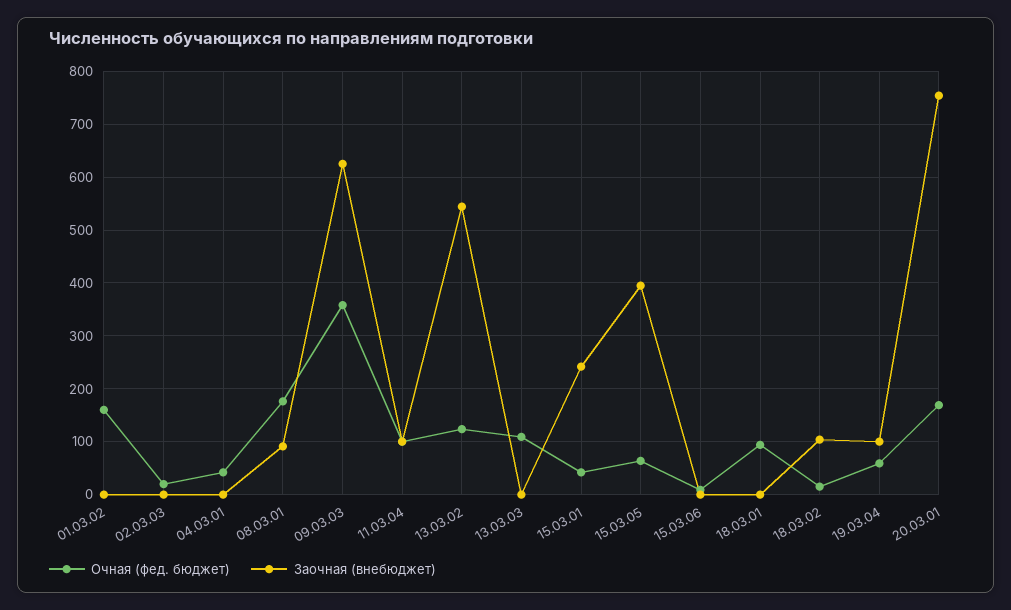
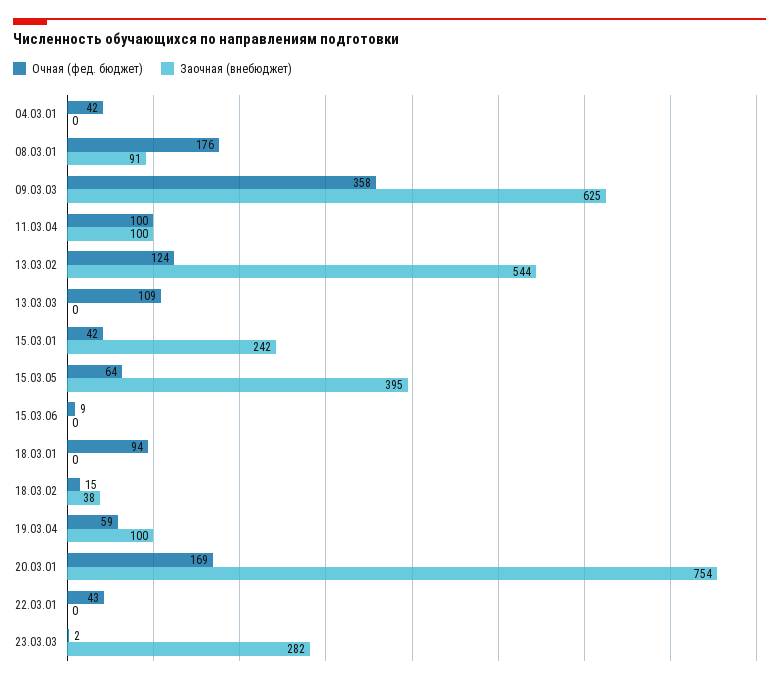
Очная (фед. бюджет), 01.03.02: 160 -> none
Заочная (внебюджет), 01.03.02: 0 -> none
Очная (фед. бюджет), 02.03.03: 20 -> none
Заочная (внебюджет), 02.03.03: 0 -> none
Заочная (внебюджет), 18.03.02: 100 -> 38
Очная (фед. бюджет), 22.03.01: none -> 43
Заочная (внебюджет), 22.03.01: none -> 0
Очная (фед. бюджет), 23.03.03: none -> 2
Заочная (внебюджет), 23.03.03: none -> 282

